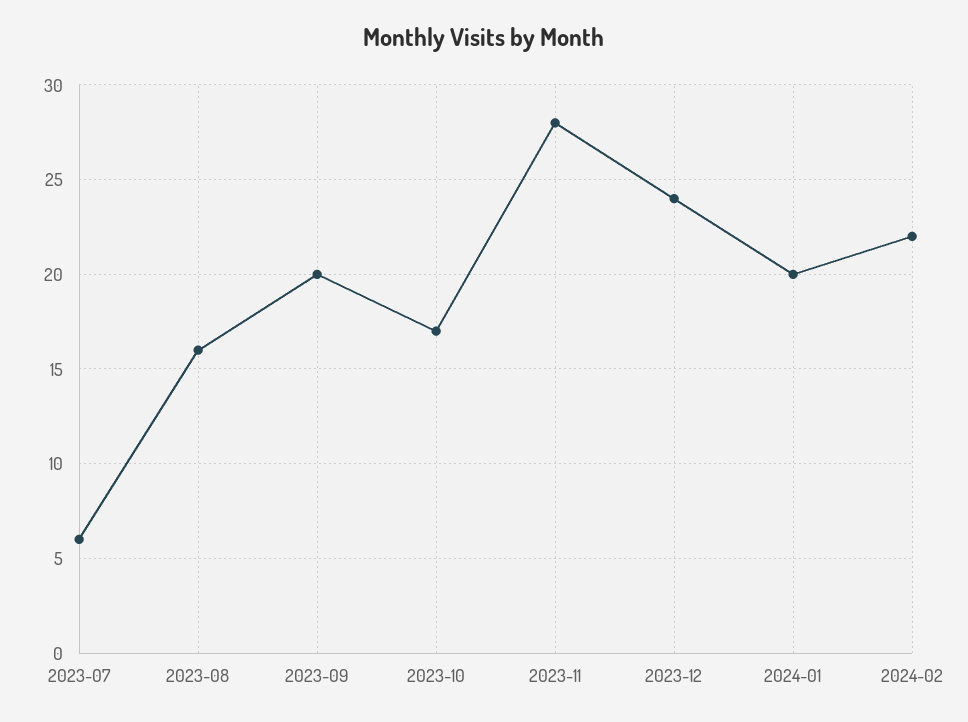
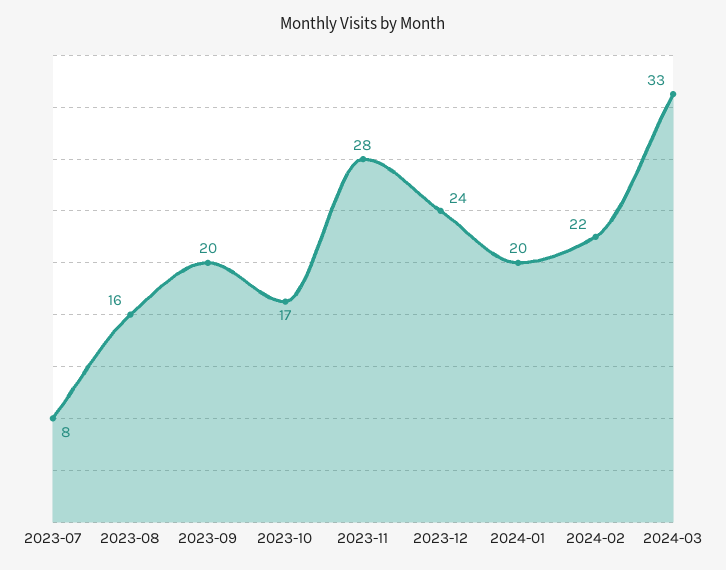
2023-07: 6 -> 8
2024-03: none -> 33

